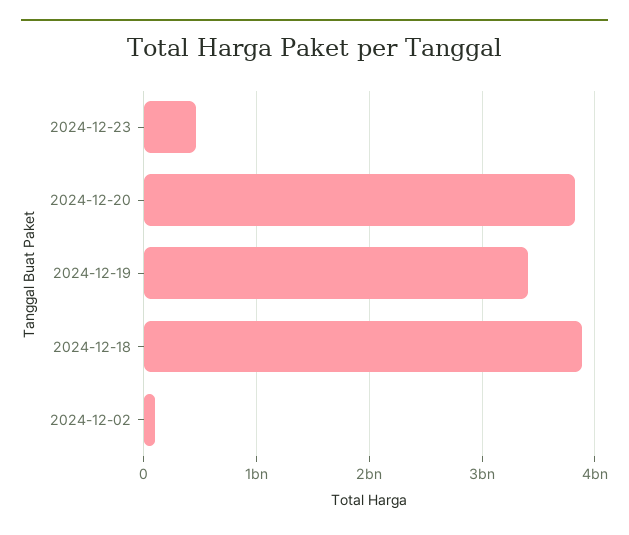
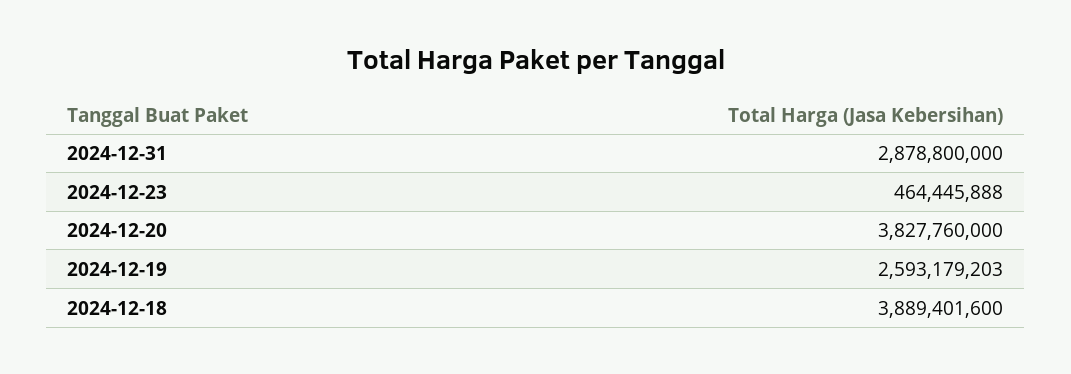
2024-12-19: 3400000000 -> 2593179203
2024-12-02: 100000000 -> none
2024-12-31: none -> 2878800000

